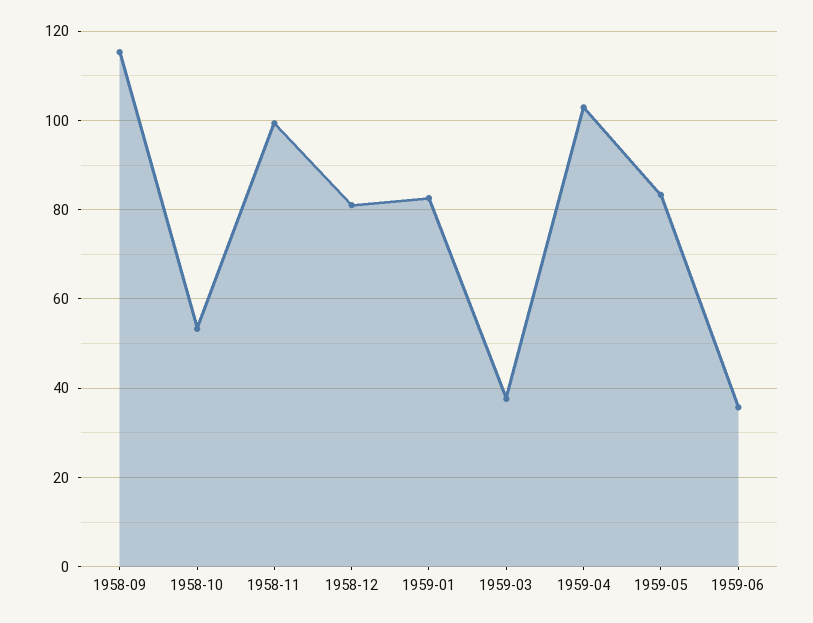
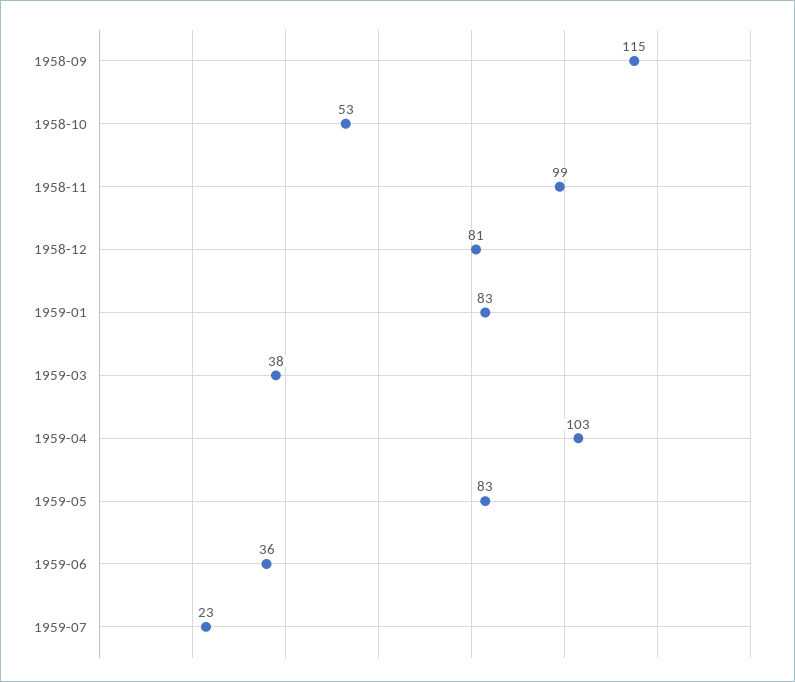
1959-07: none -> 23

